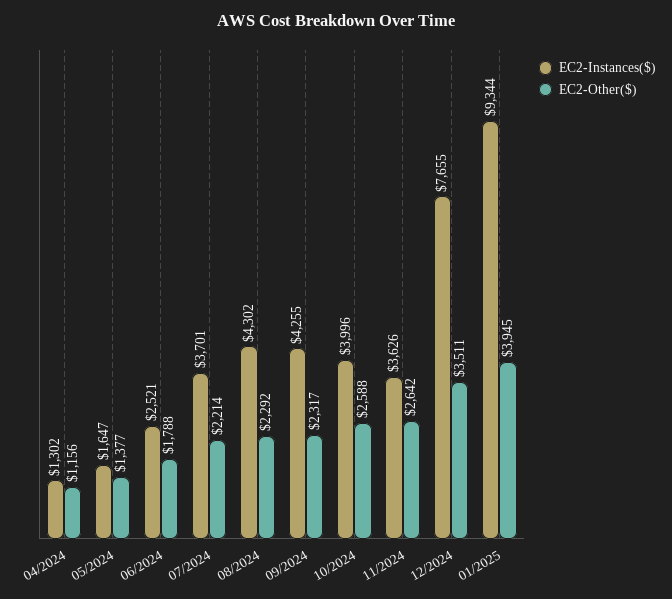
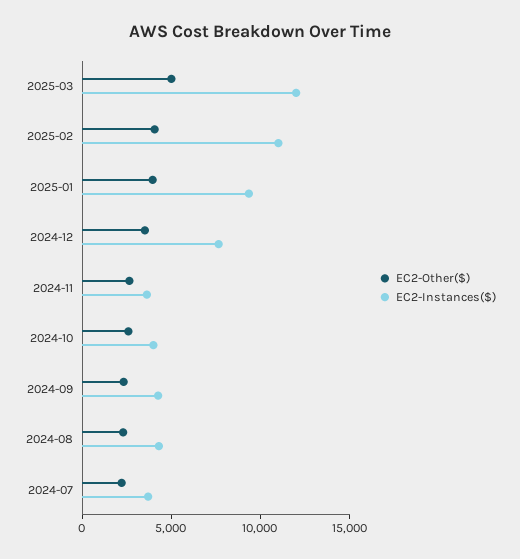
EC2-Instances($), 04/2024: 1302 -> none
EC2-Other($), 04/2024: 1156 -> none
EC2-Instances($), 05/2024: 1647 -> none
EC2-Other($), 05/2024: 1377 -> none
EC2-Instances($), 06/2024: 2521 -> none
EC2-Other($), 06/2024: 1788 -> none
EC2-Other($), 2025-03: none -> 5000
EC2-Instances($), 2025-03: none -> 12000
EC2-Other($), 2025-02: none -> 4000
EC2-Instances($), 2025-02: none -> 11000

